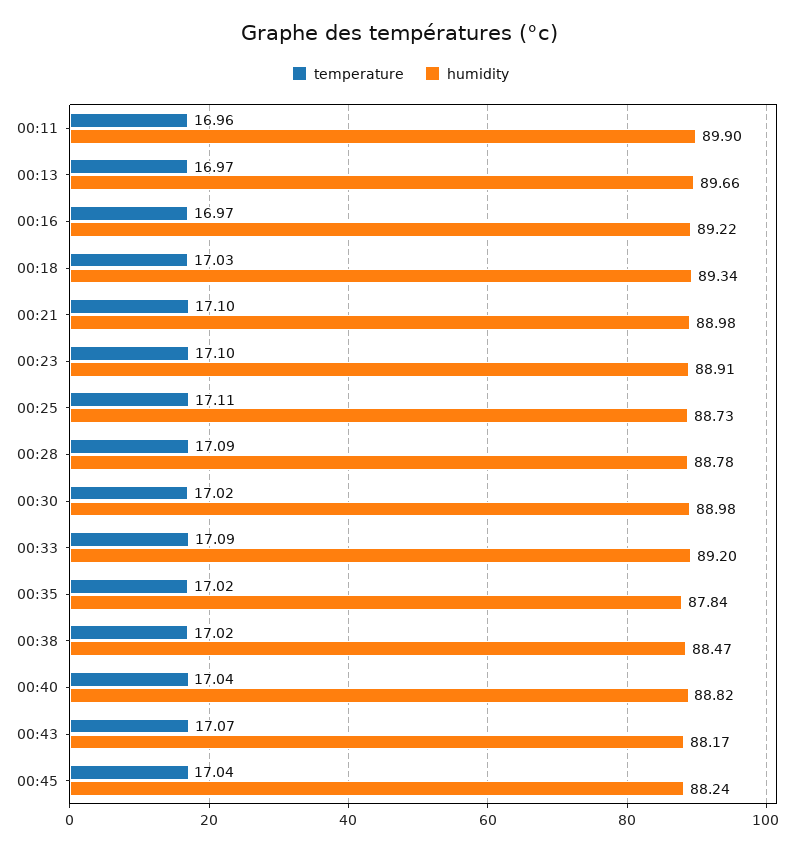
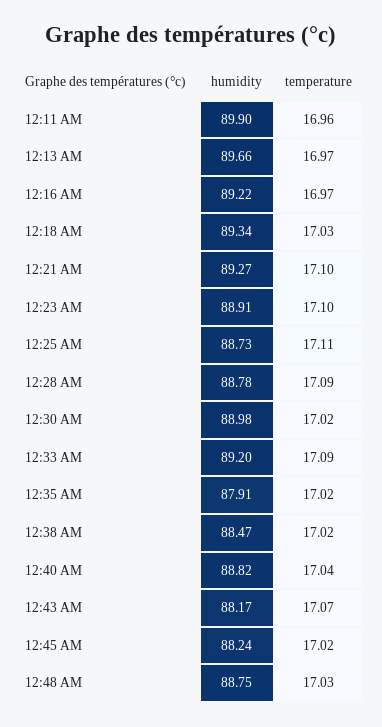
humidity, 00:21: 88.98 -> 89.27
humidity, 00:35: 87.84 -> 87.91
temperature, 00:45: 17.04 -> 17.02
humidity, 12:48 AM: none -> 88.75
temperature, 12:48 AM: none -> 17.03

